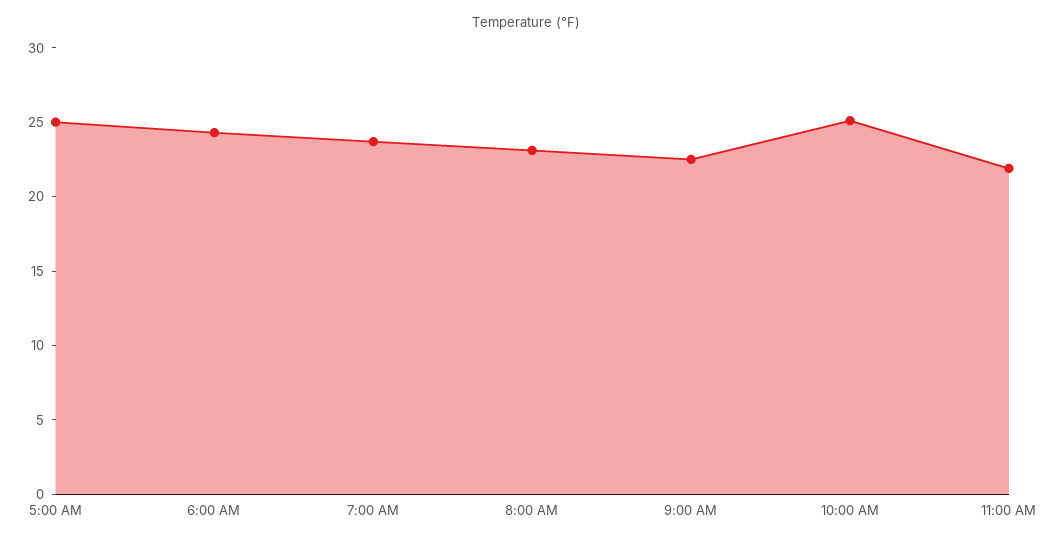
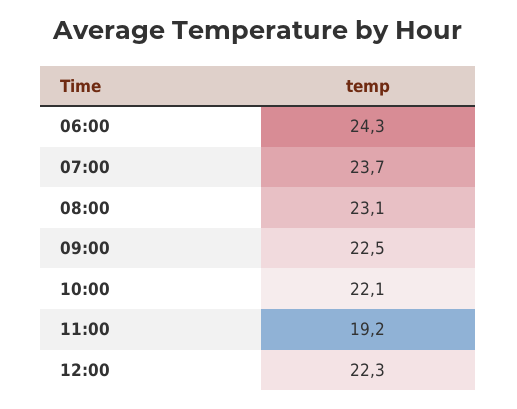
5:00 AM: 25 -> none
10:00 AM: 25 -> 22.1
11:00 AM: 22 -> 19.2
12:00: none -> 22.3

